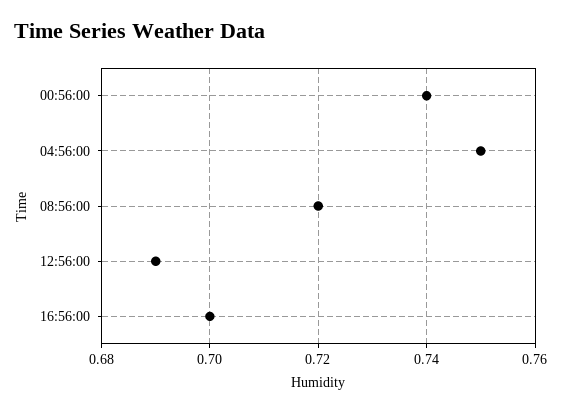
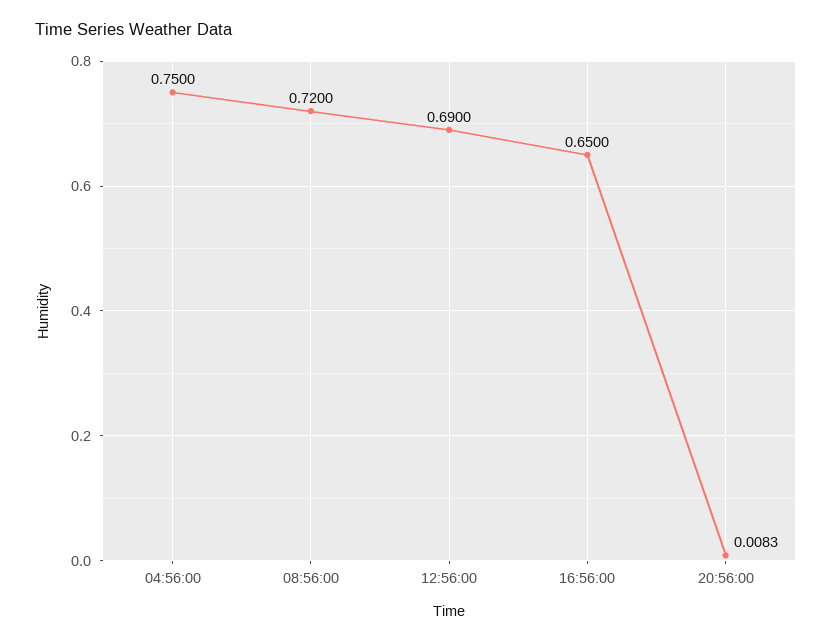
00:56:00: 0.74 -> none
16:56:00: 0.7 -> 0.65
20:56:00: none -> 0.0083

